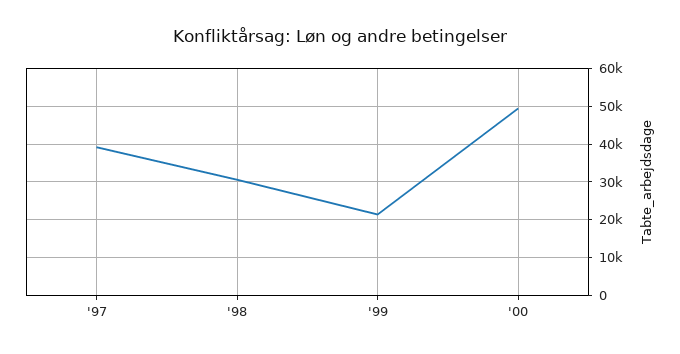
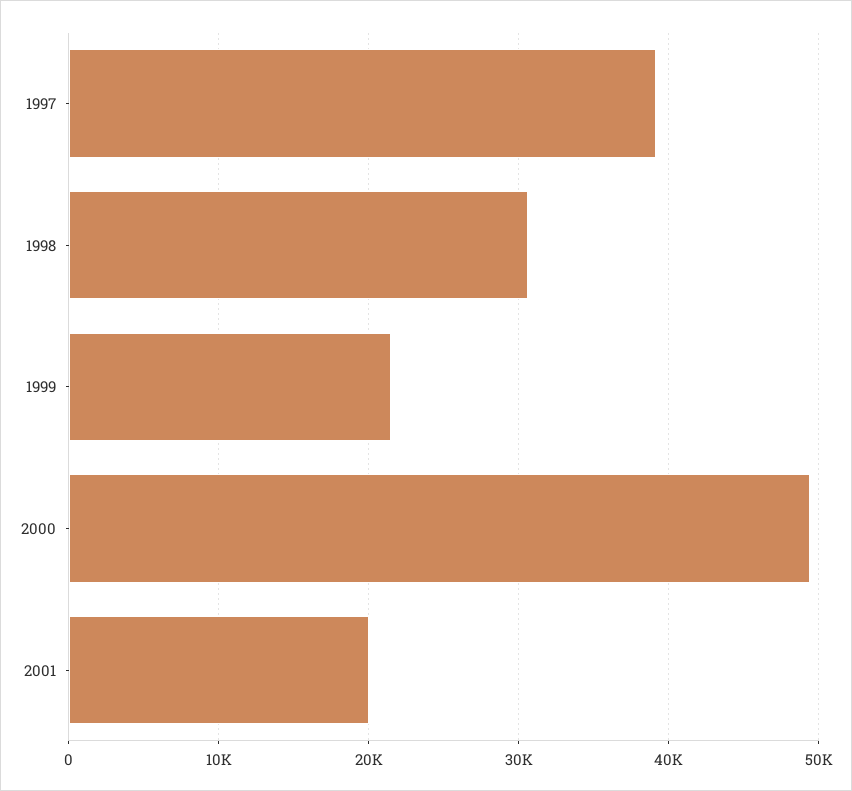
2001: none -> 20000

